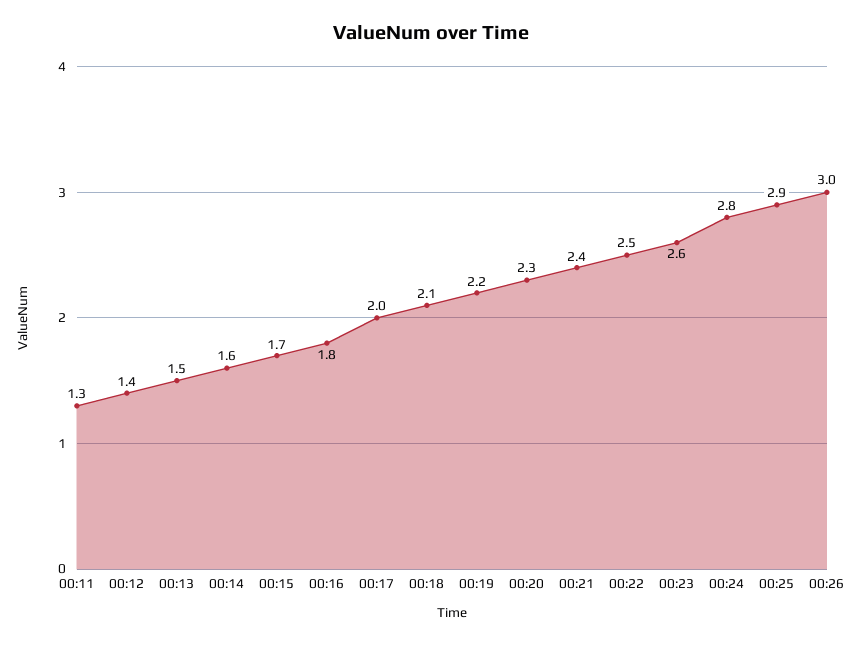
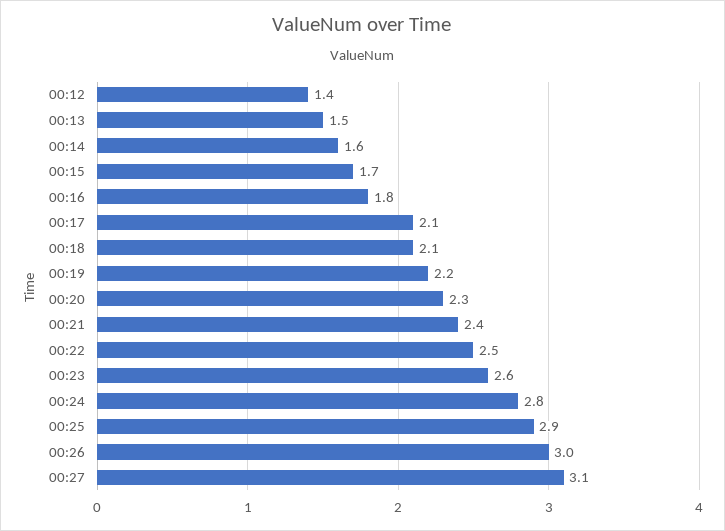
00:11: 1.3 -> none
00:17: 2 -> 2.1
00:27: none -> 3.1

